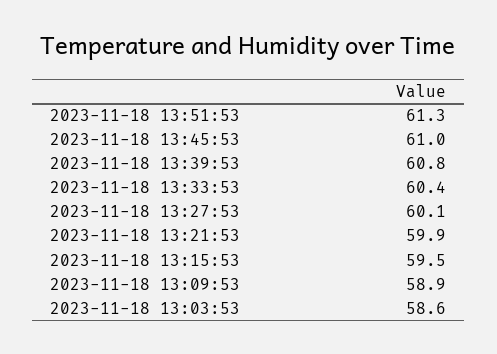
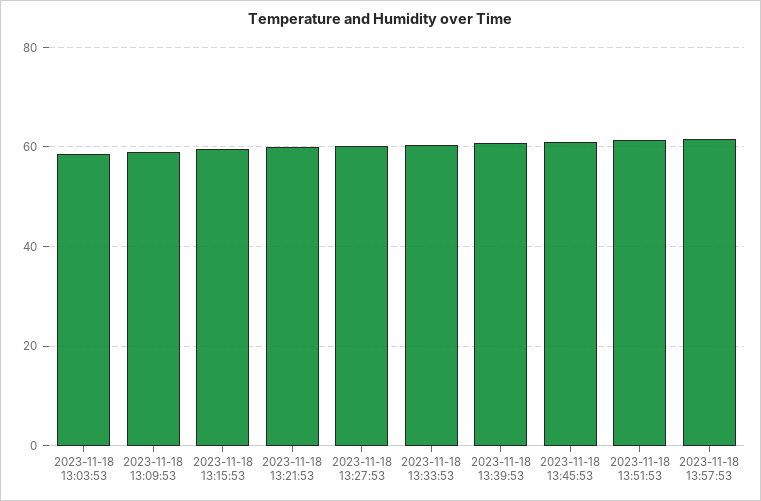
2023-11-18 13:57:53: none -> 62

